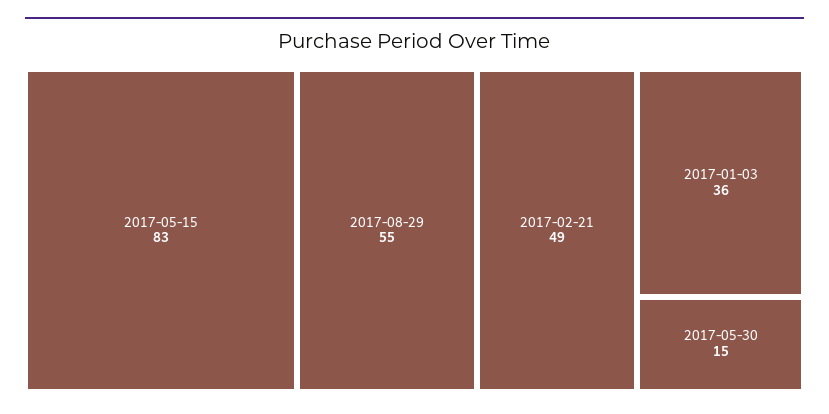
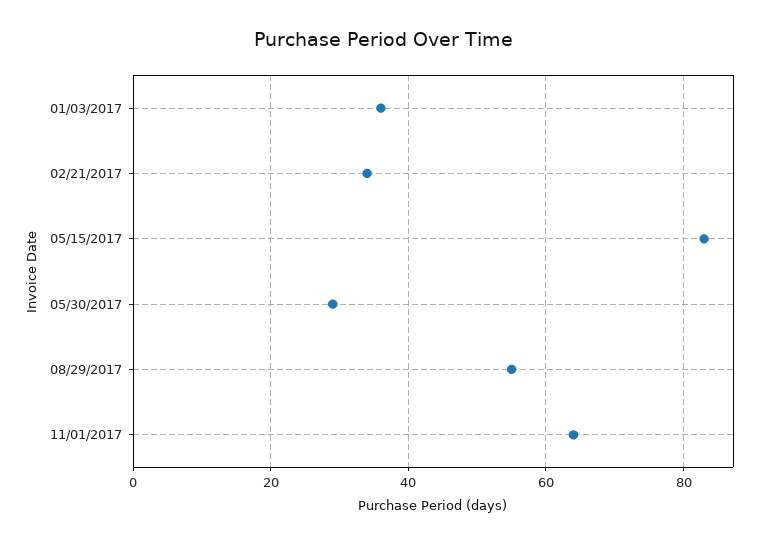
2017-02-21: 49 -> 35
2017-05-30: 15 -> 30
11/01/2017: none -> 65

